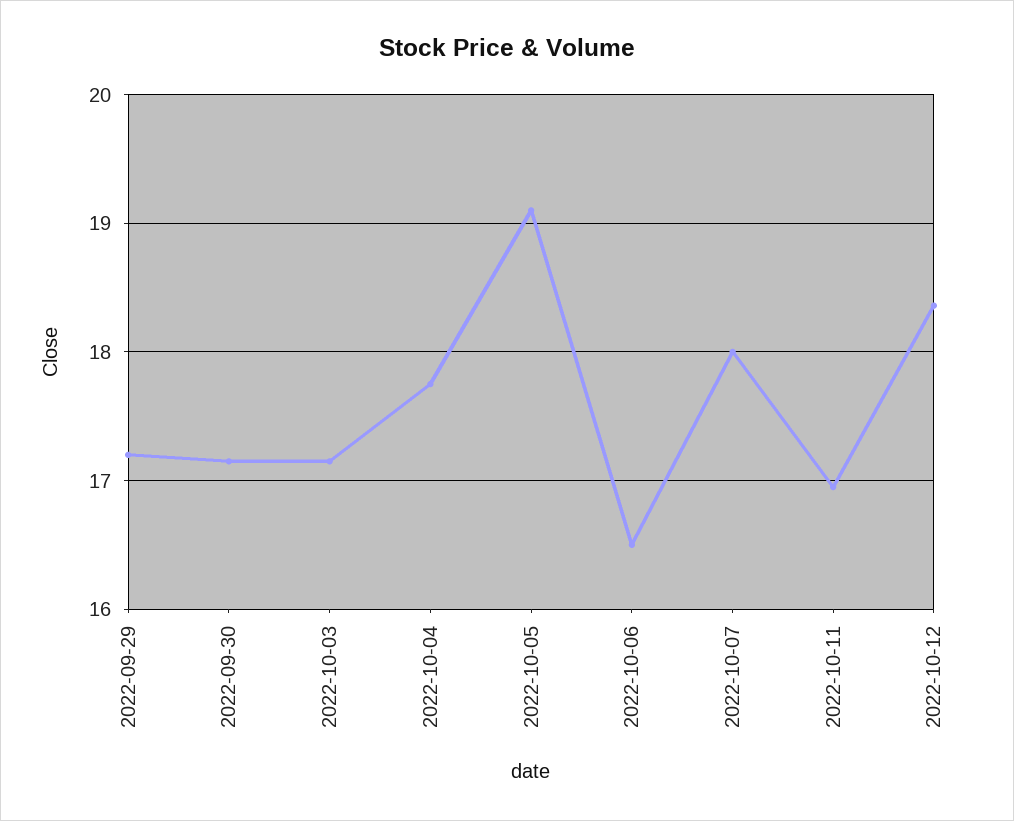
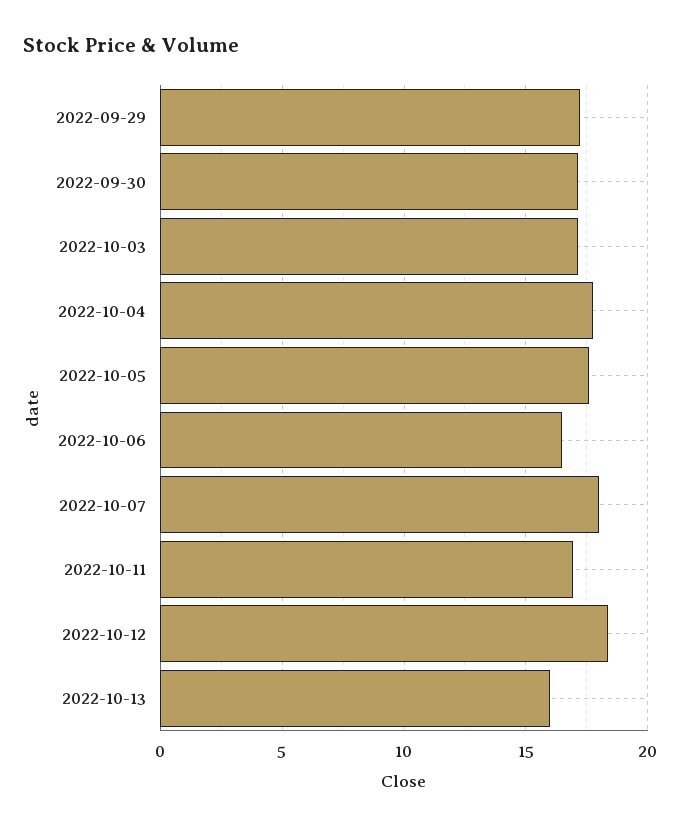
2022-10-05: 19.1 -> 17.5
2022-10-13: none -> 16

